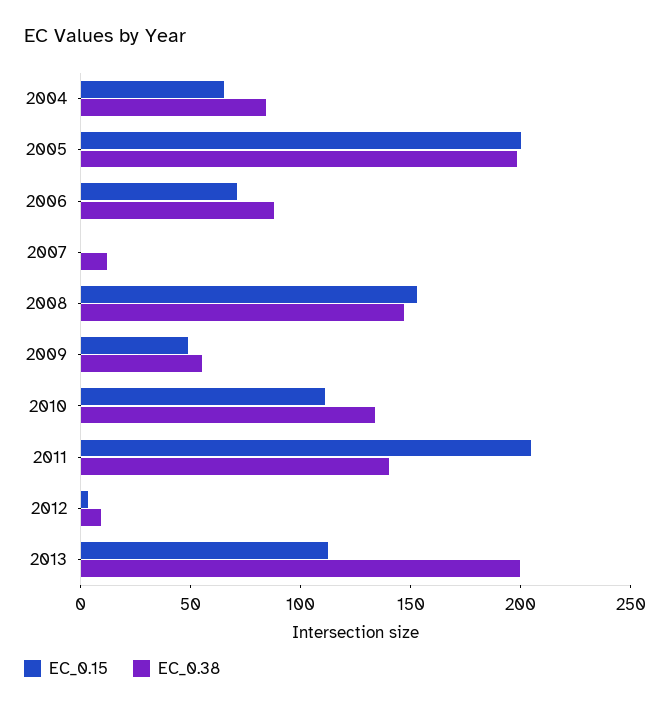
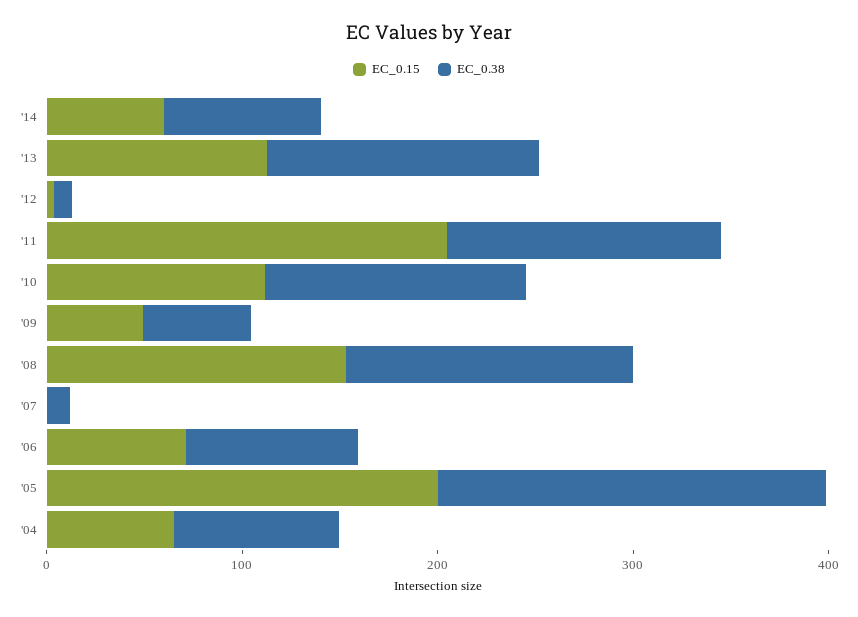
EC_0.38, 2013: 200 -> 140
EC_0.15, '14: none -> 60
EC_0.38, '14: none -> 80

